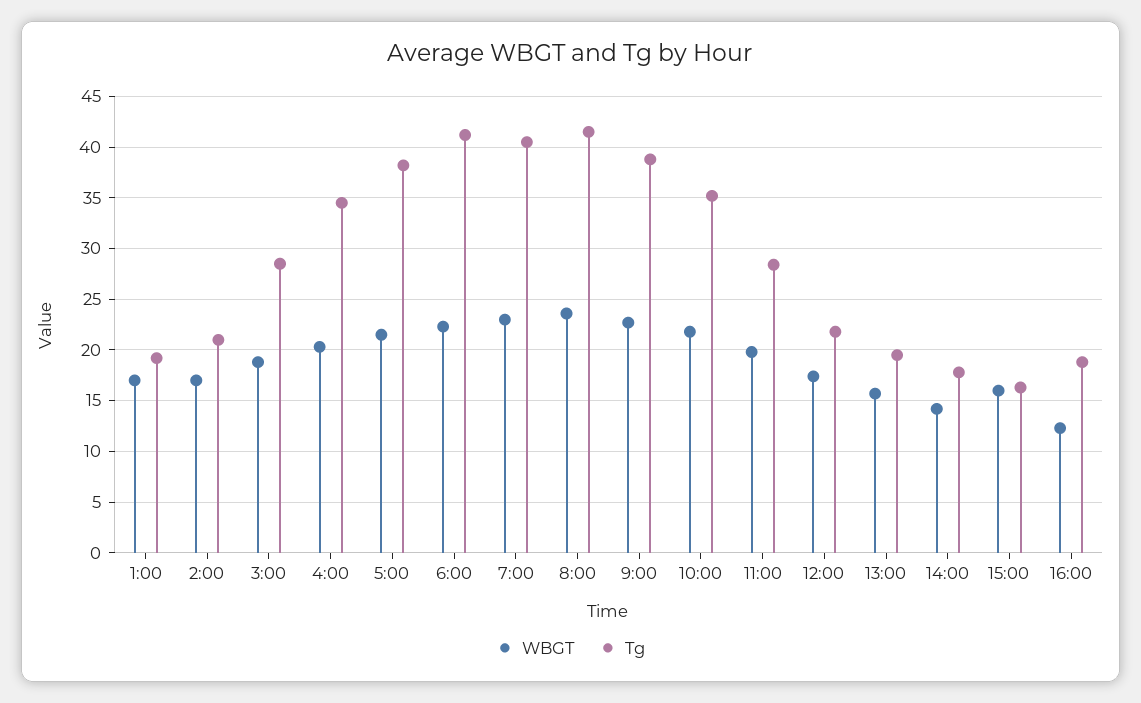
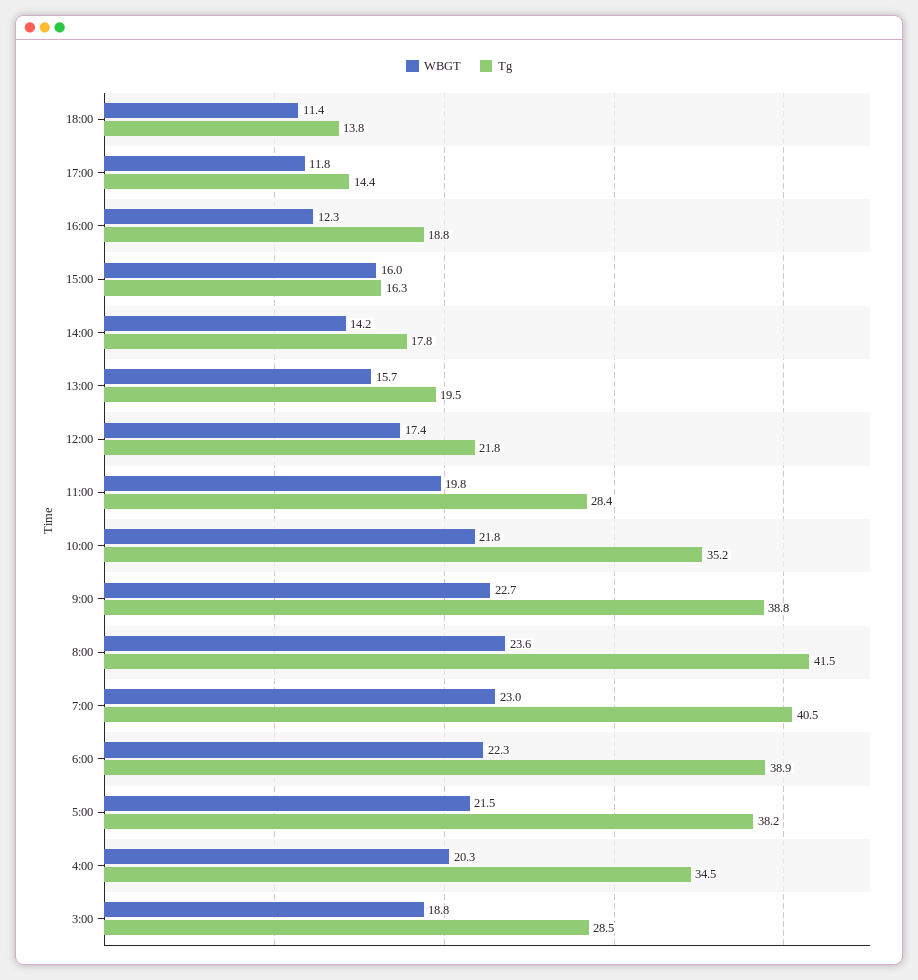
WBGT, 1:00: 17 -> none
Tg, 1:00: 19 -> none
WBGT, 2:00: 17 -> none
Tg, 2:00: 21 -> none
Tg, 6:00: 41 -> 38.9
WBGT, 18:00: none -> 11.4
Tg, 18:00: none -> 13.8
WBGT, 17:00: none -> 11.8
Tg, 17:00: none -> 14.4

